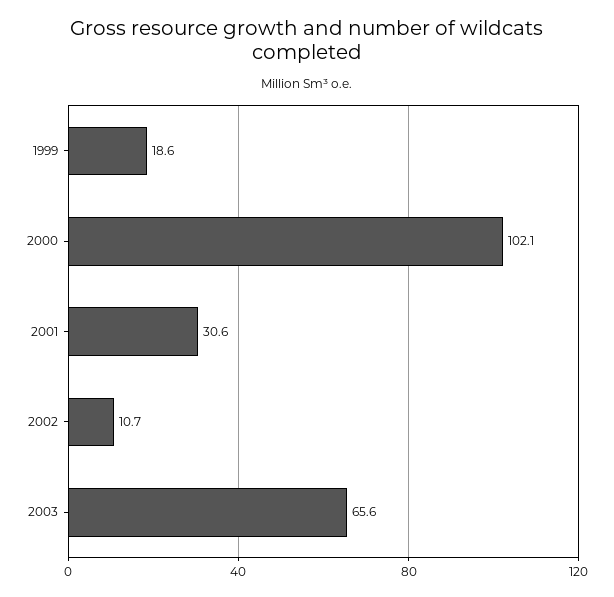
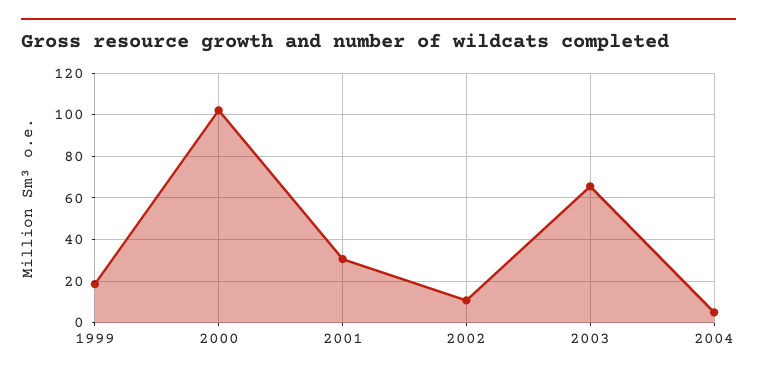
2004: none -> 5

